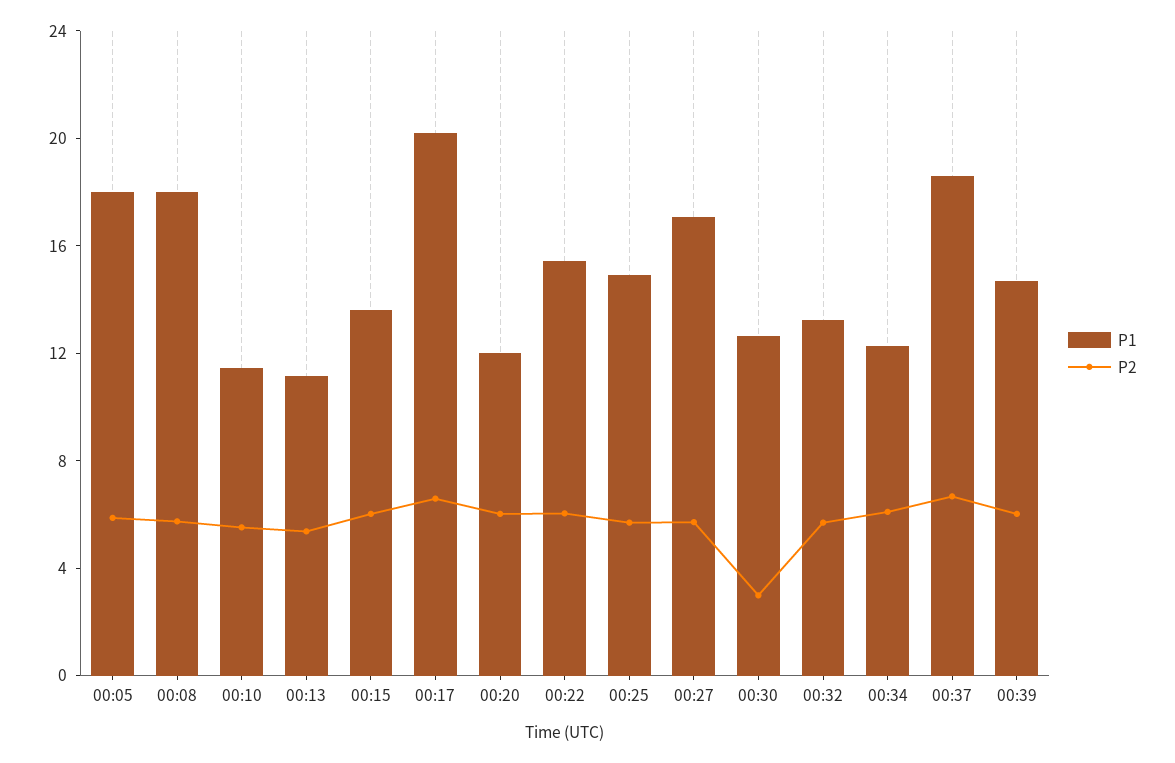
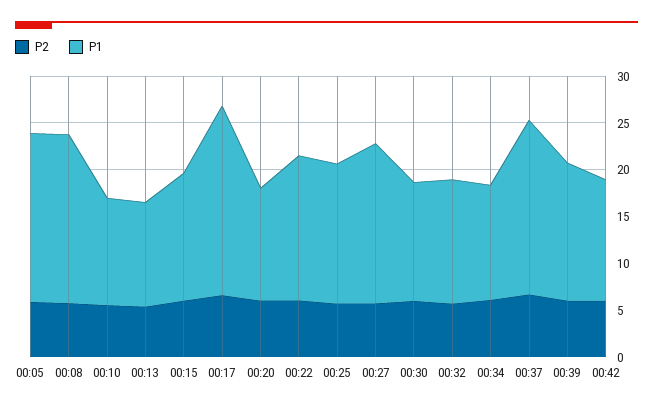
P2, 00:30: 3 -> 6
P2, 00:42: none -> 6
P1, 00:42: none -> 13

